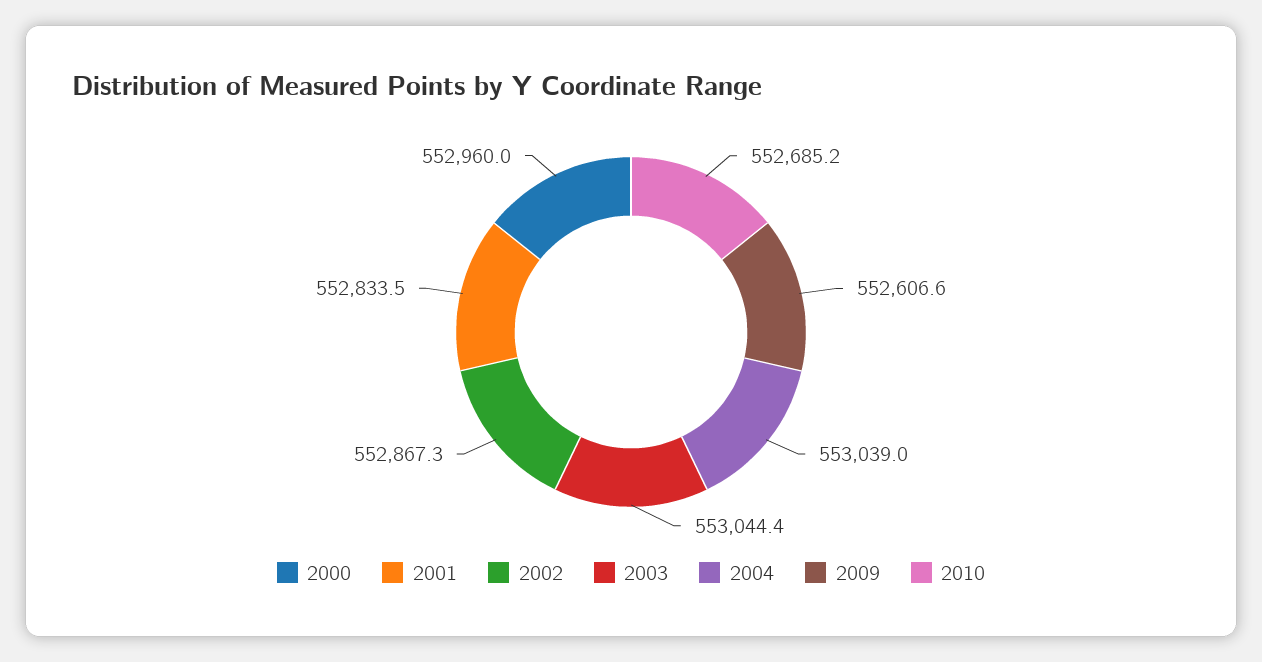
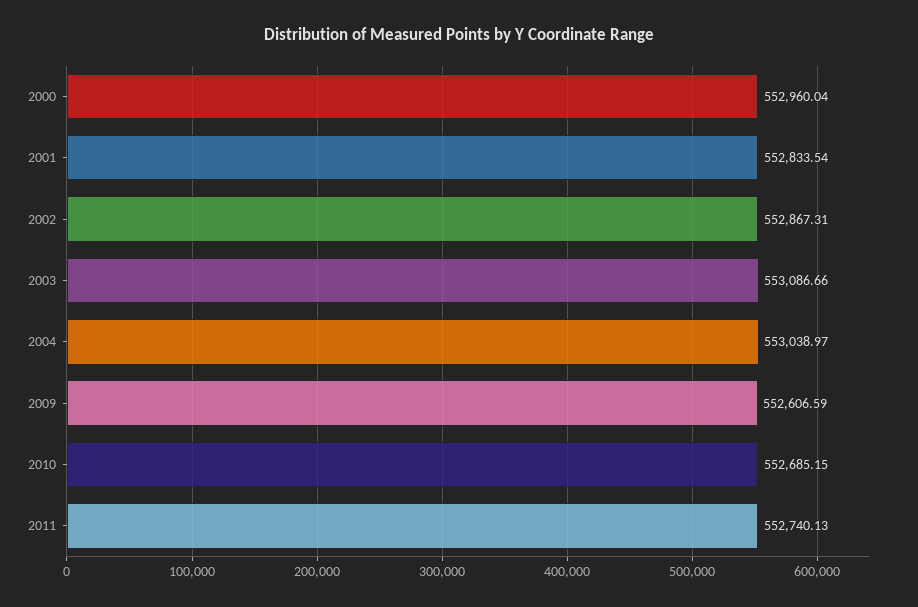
2003: 553044.4 -> 553086.66
2011: none -> 552740.13

